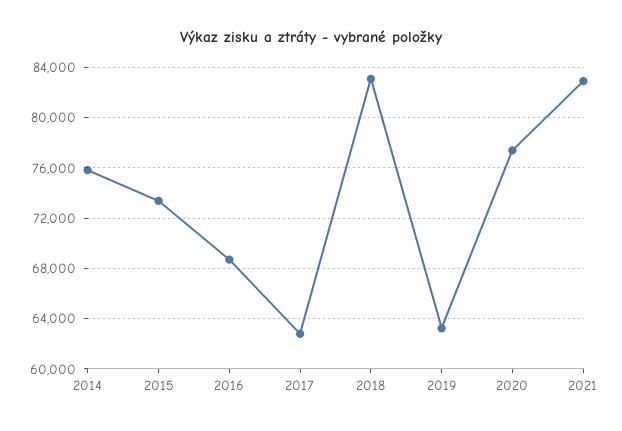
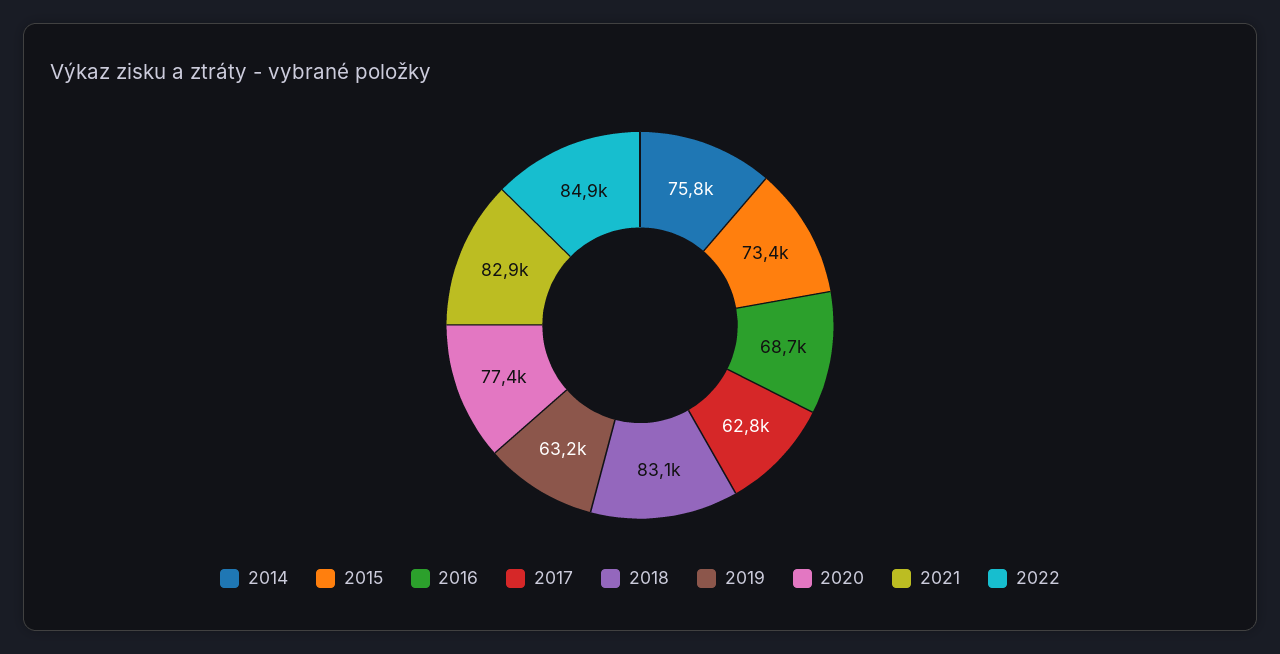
2022: none -> 84900

